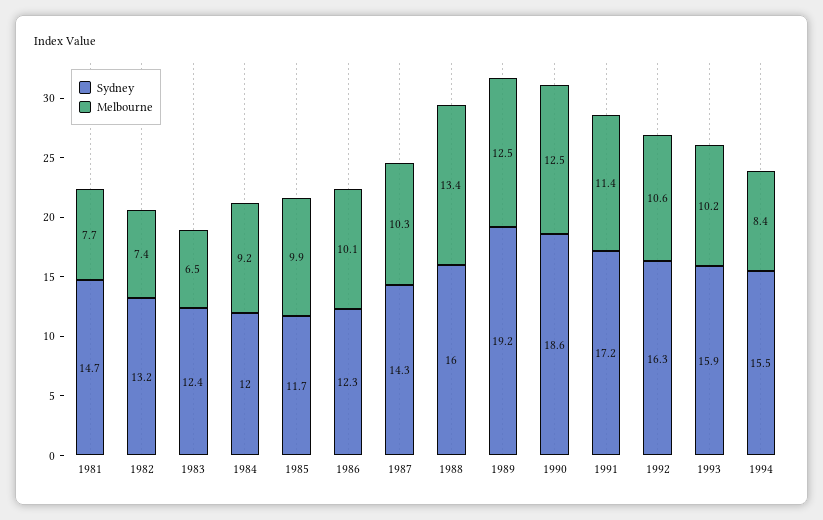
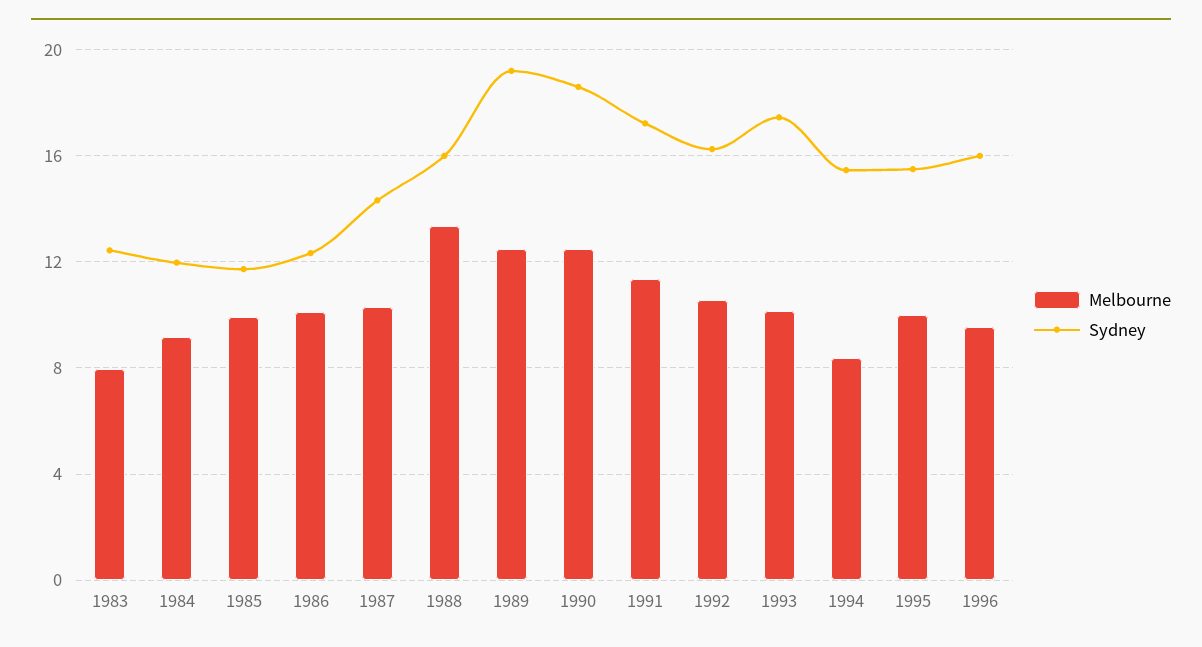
Sydney, 1981: 14.7 -> none
Melbourne, 1981: 7.7 -> none
Sydney, 1982: 13.2 -> none
Melbourne, 1982: 7.4 -> none
Melbourne, 1983: 6.5 -> 8
Sydney, 1993: 15.9 -> 17.5
Melbourne, 1995: none -> 10
Sydney, 1995: none -> 15.5
Melbourne, 1996: none -> 9.5
Sydney, 1996: none -> 16

